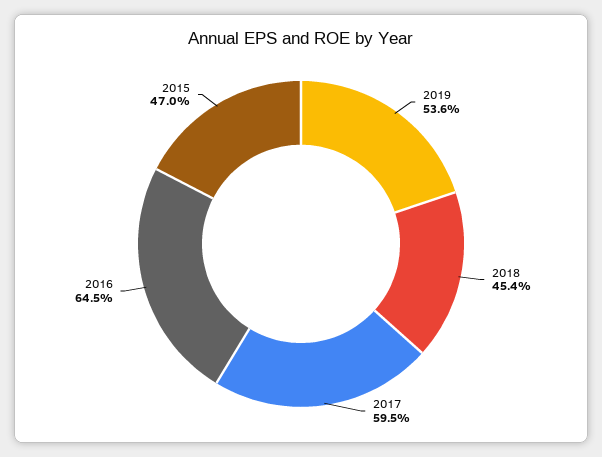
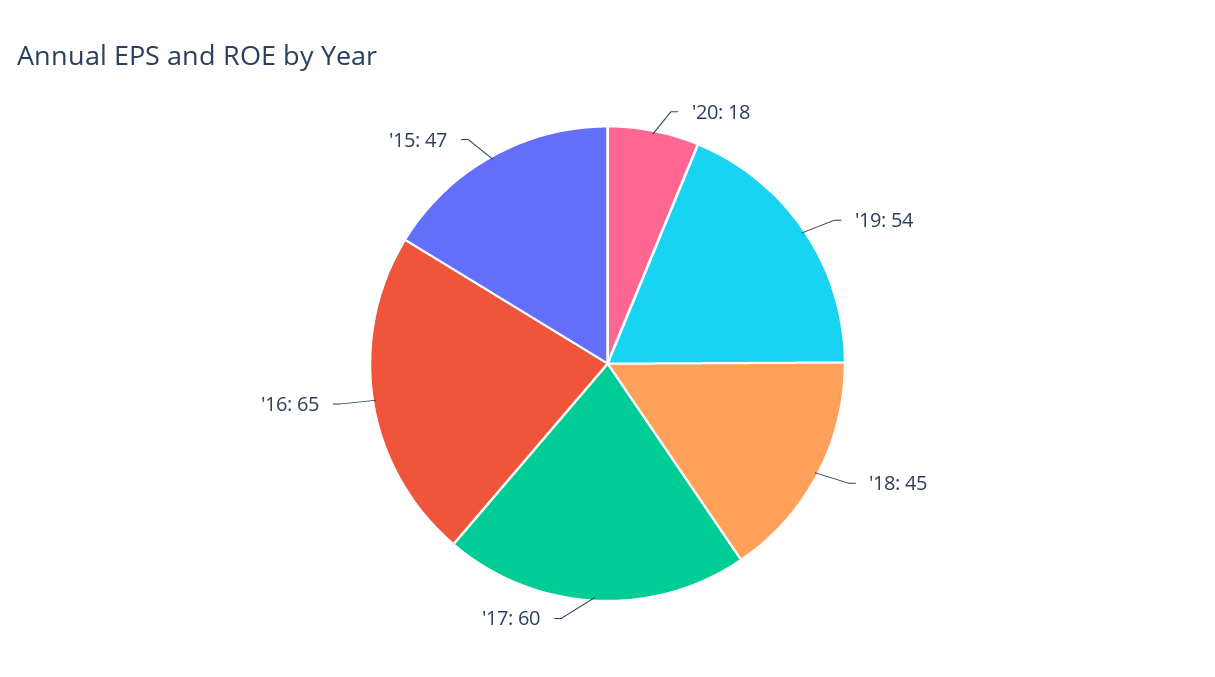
'20: none -> 18

